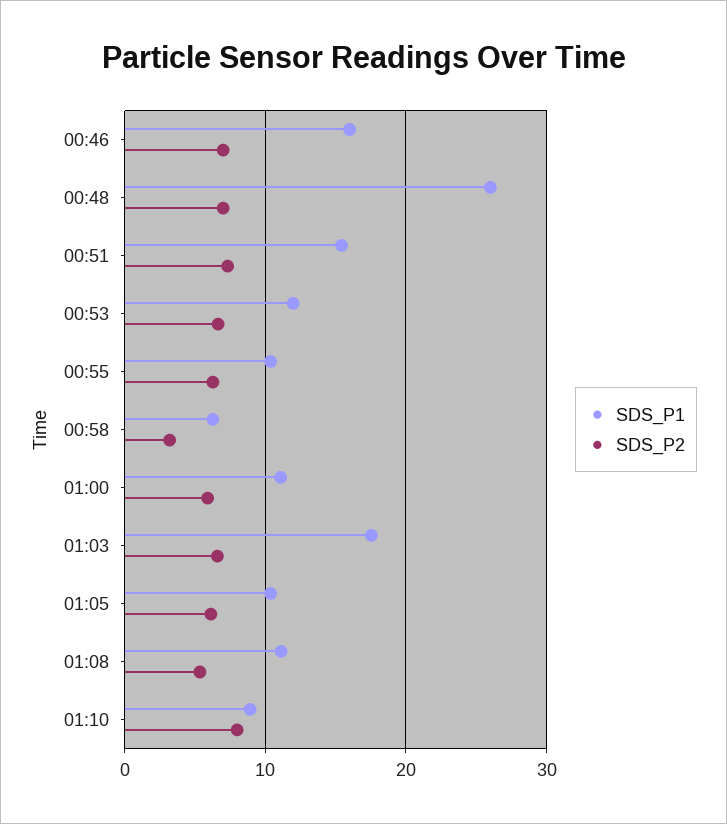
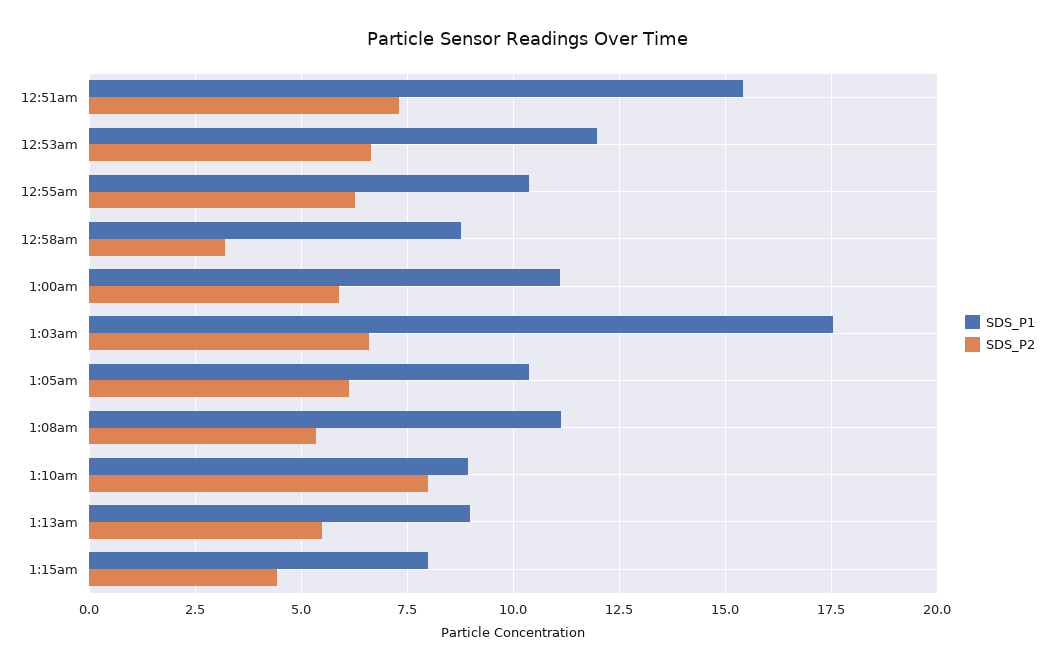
SDS_P1, 00:46: 16 -> none
SDS_P2, 00:46: 7 -> none
SDS_P1, 00:48: 26 -> none
SDS_P2, 00:48: 7 -> none
SDS_P1, 00:58: 6 -> 8.75
SDS_P1, 1:13am: none -> 9
SDS_P2, 1:13am: none -> 5.5
SDS_P1, 1:15am: none -> 8
SDS_P2, 1:15am: none -> 4.5

